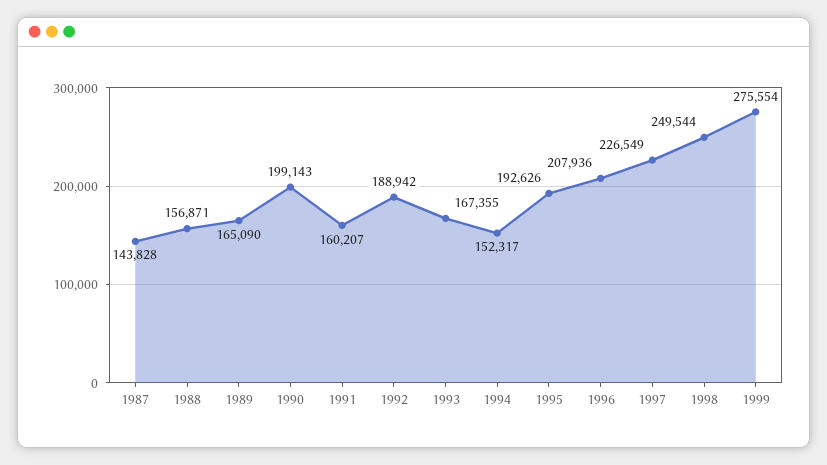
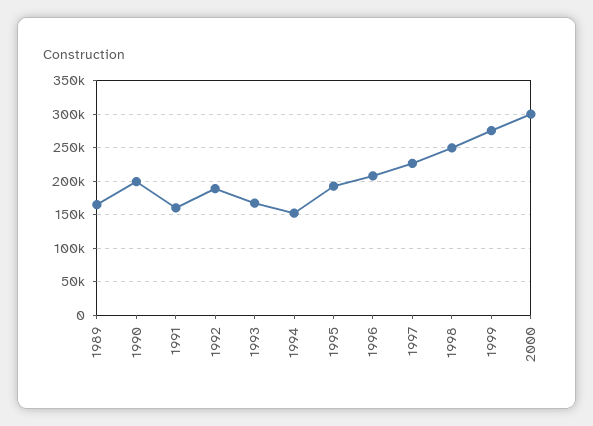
1987: 143828 -> none
1988: 156871 -> none
2000: none -> 300000

